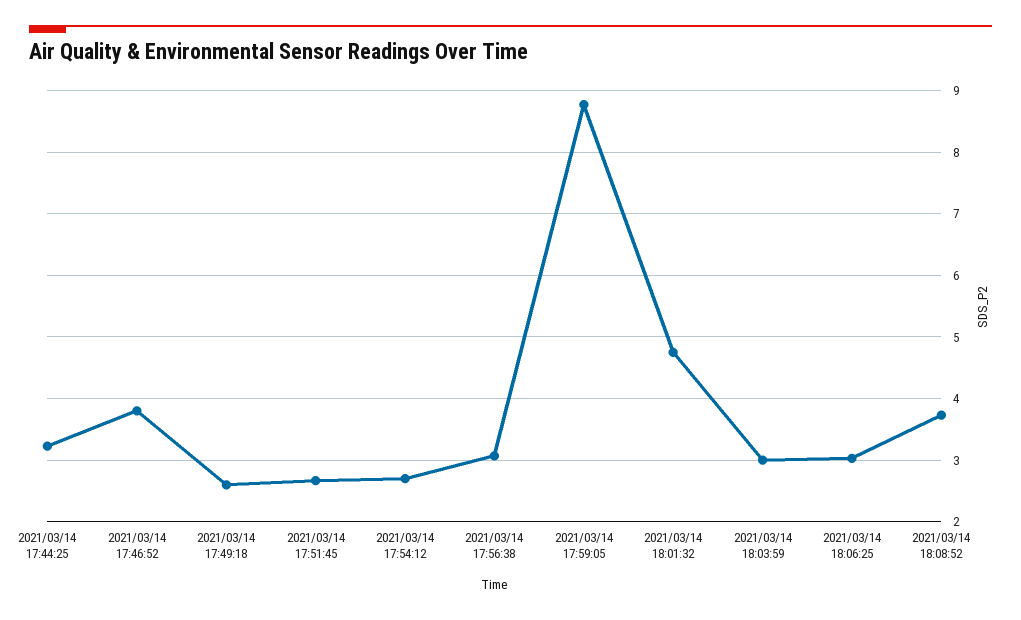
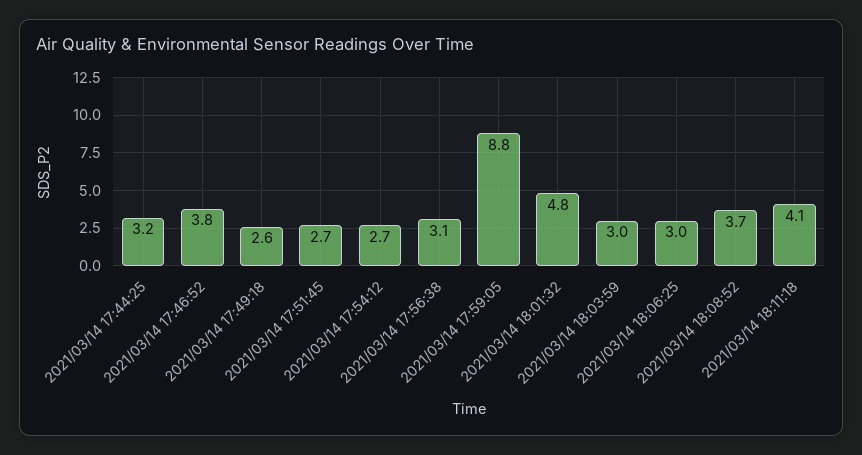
2021/03/14 18:11:18: none -> 4.1

